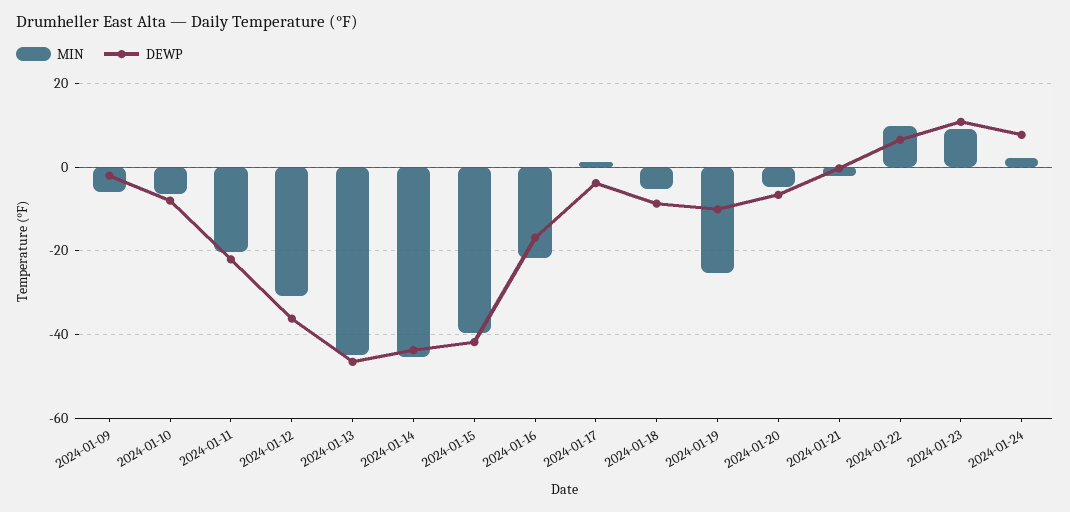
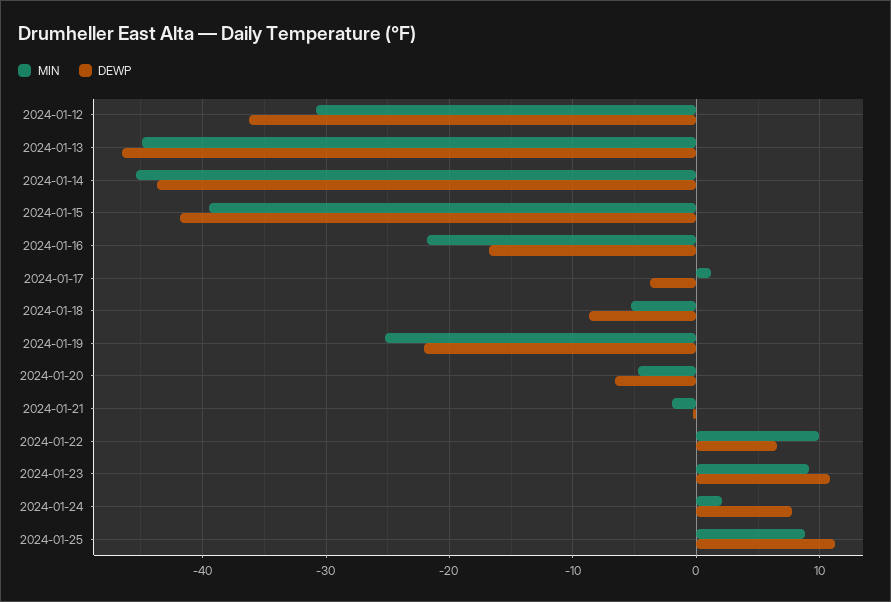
MIN, 2024-01-09: -6 -> none
DEWP, 2024-01-09: -2 -> none
MIN, 2024-01-10: -6 -> none
DEWP, 2024-01-10: -8 -> none
MIN, 2024-01-11: -20 -> none
DEWP, 2024-01-11: -22 -> none
DEWP, 2024-01-19: -10 -> -22
MIN, 2024-01-25: none -> 9
DEWP, 2024-01-25: none -> 11

